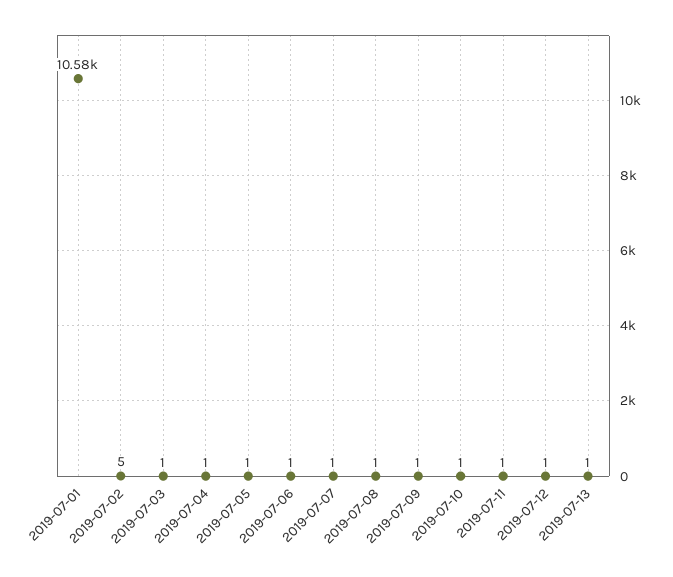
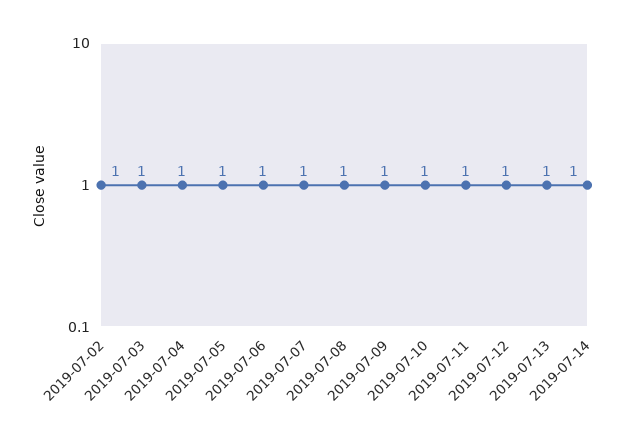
2019-07-01: 10580 -> none
2019-07-02: 5 -> 1
2019-07-14: none -> 1

